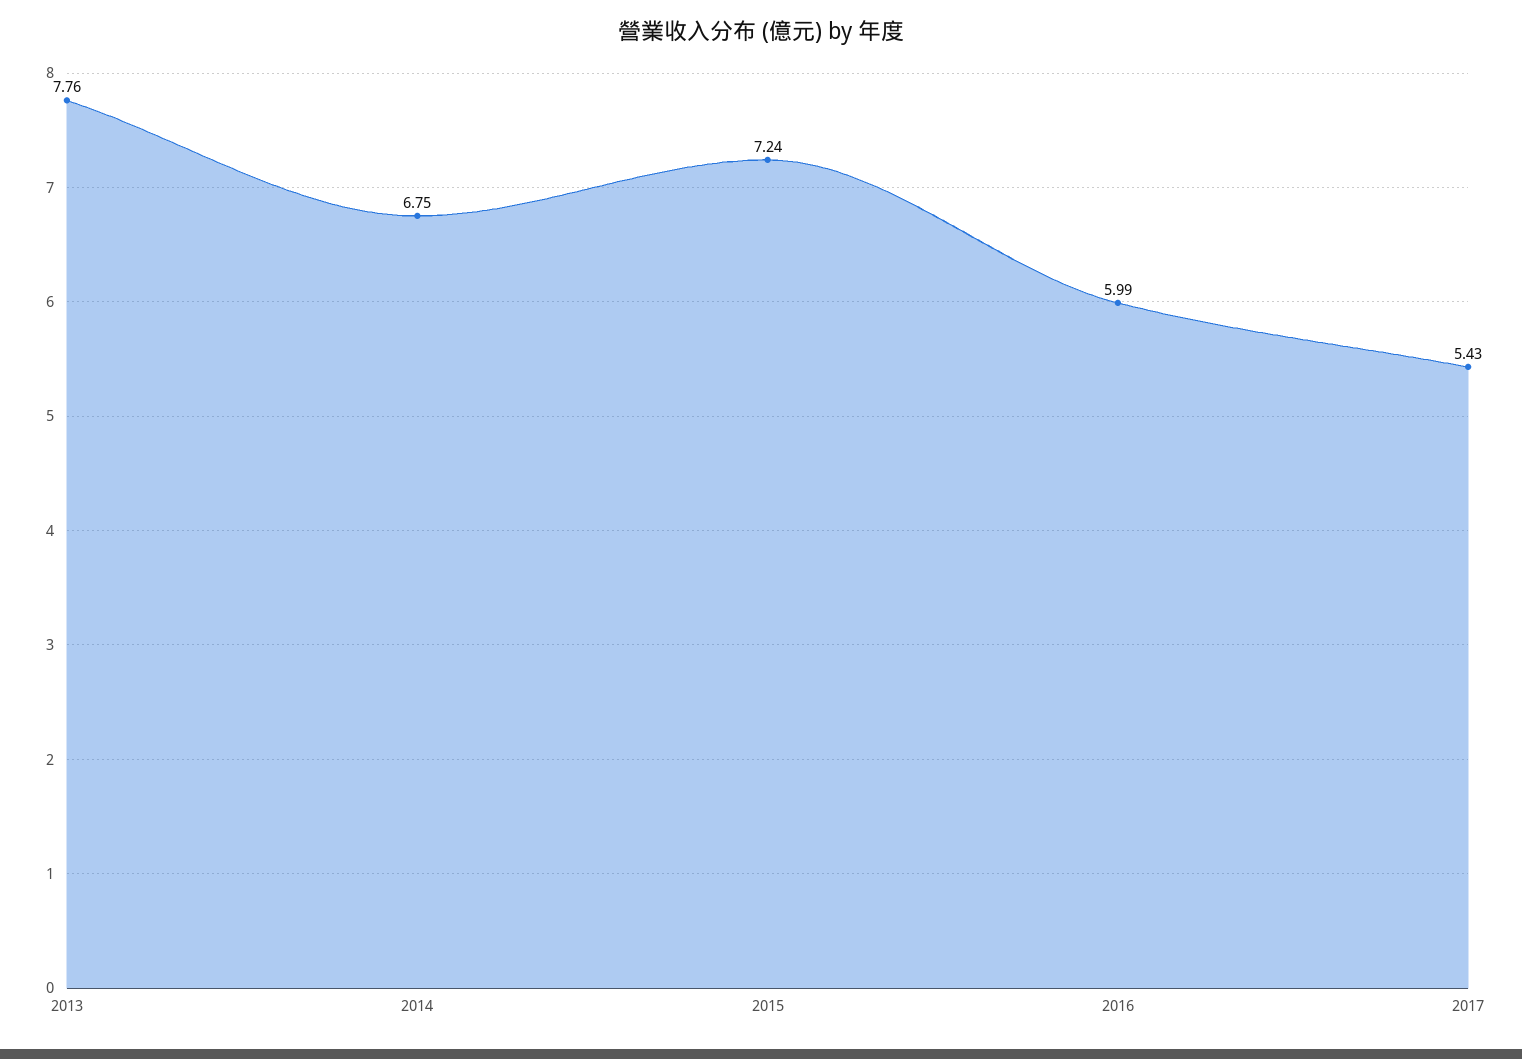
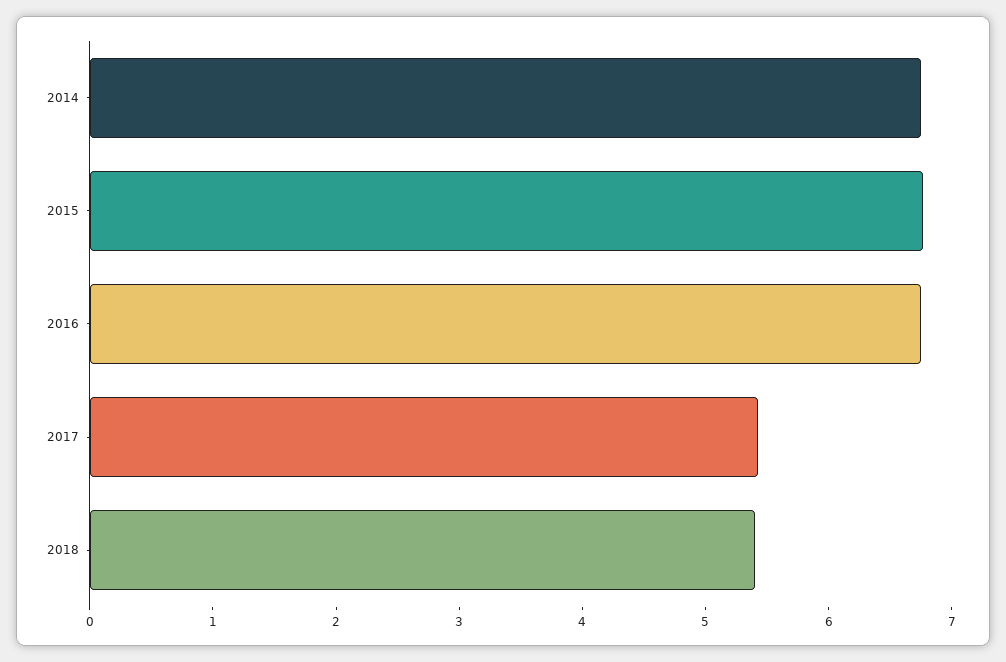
2013: 7.76 -> none
2015: 7.24 -> 6.8
2016: 5.99 -> 6.8
2018: none -> 5.4

